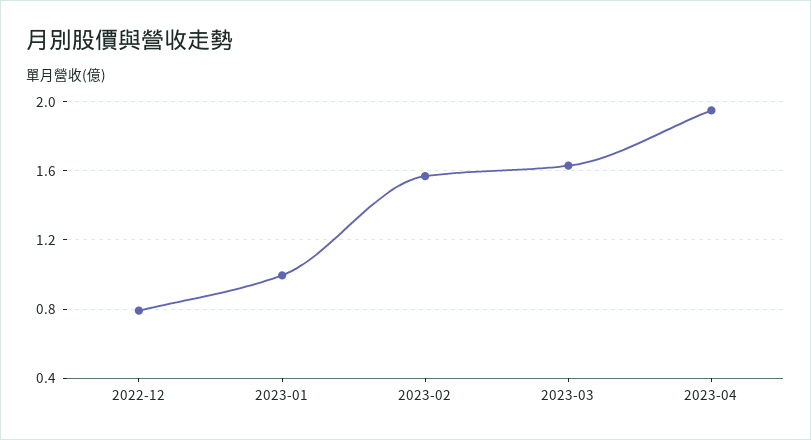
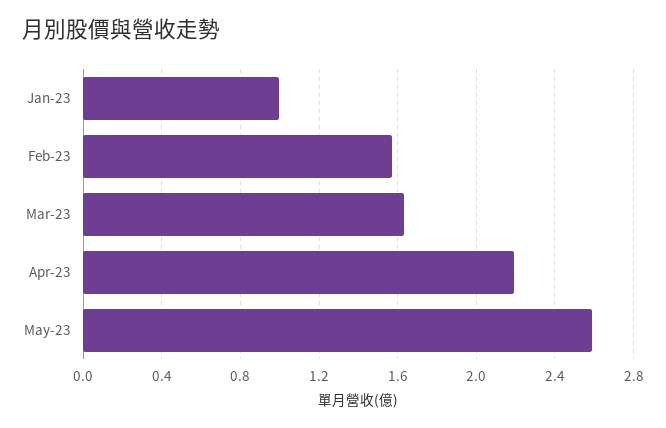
2022-12: 0.8 -> none
2023-04: 1.95 -> 2.2
May-23: none -> 2.6

